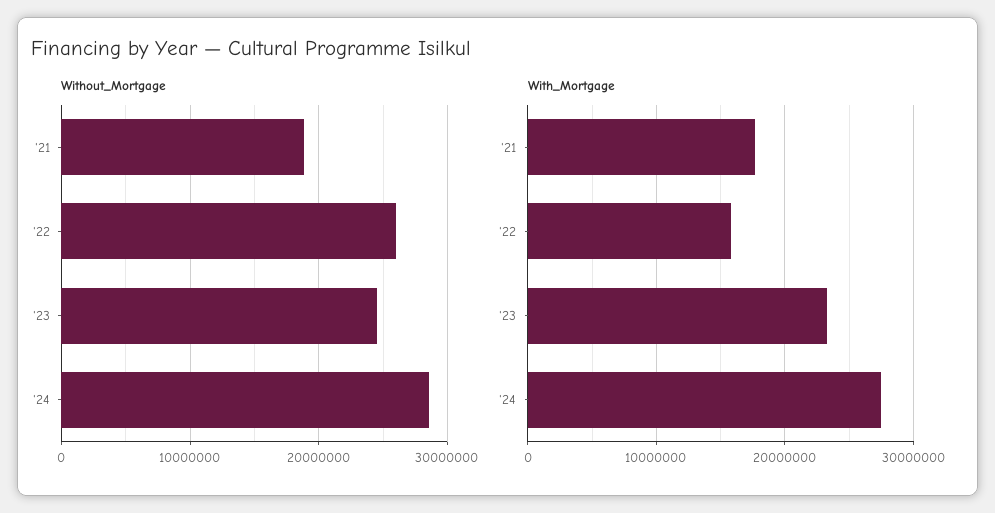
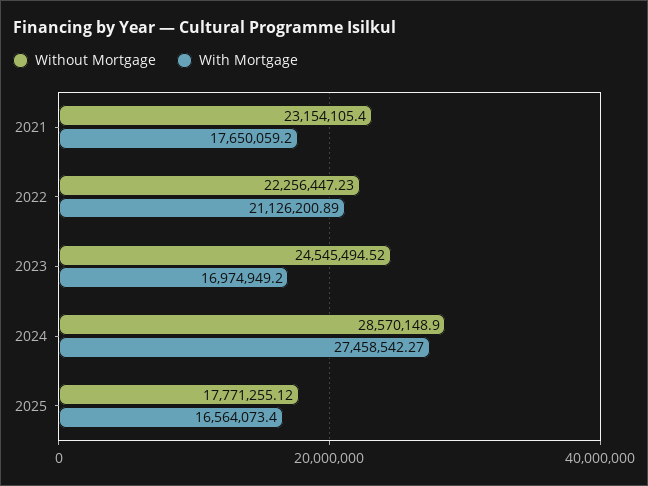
Without_Mortgage, '21: 19000000 -> 23154105.4
Without_Mortgage, '22: 26000000 -> 22256447.23
With_Mortgage, '22: 16000000 -> 21126200.89
With_Mortgage, '23: 23000000 -> 16974949.2
Without_Mortgage, 2025: none -> 17771255.12
With_Mortgage, 2025: none -> 16564073.4

